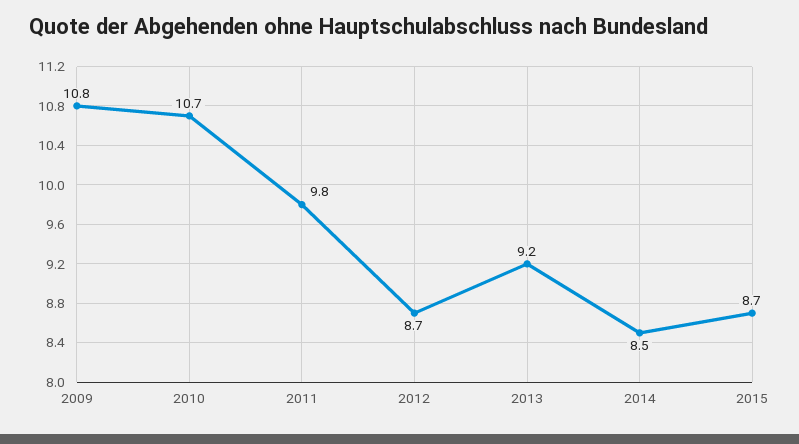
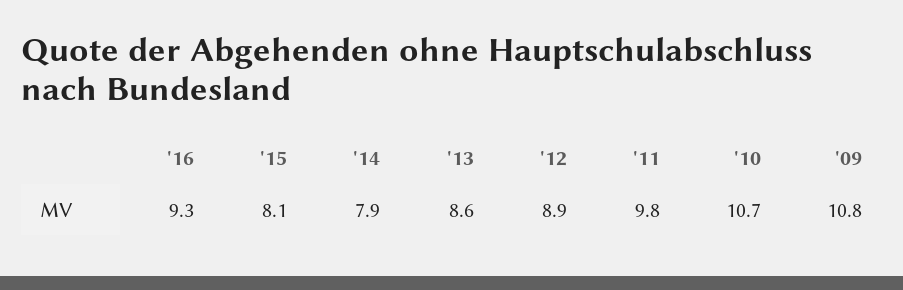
2012: 8.7 -> 8.9
2013: 9.2 -> 8.6
2014: 8.5 -> 7.9
2015: 8.7 -> 8.1
'16: none -> 9.3

